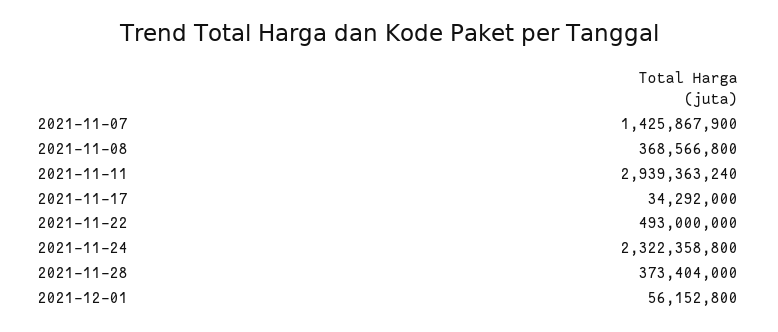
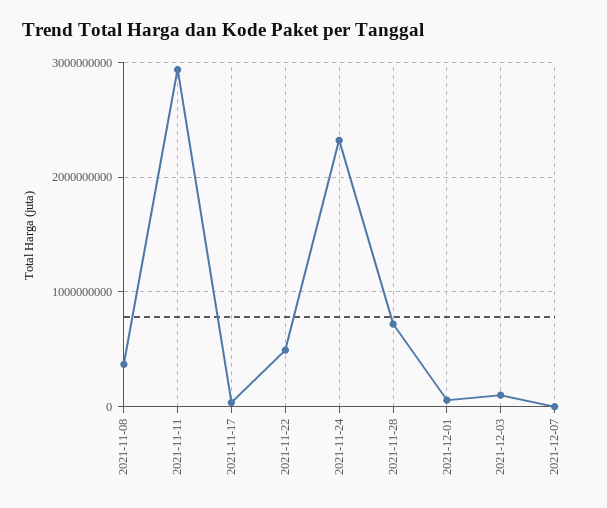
2021-11-07: 1425867900 -> none
2021-11-28: 373404000 -> 700000000
2021-12-03: none -> 100000000
2021-12-07: none -> 0

